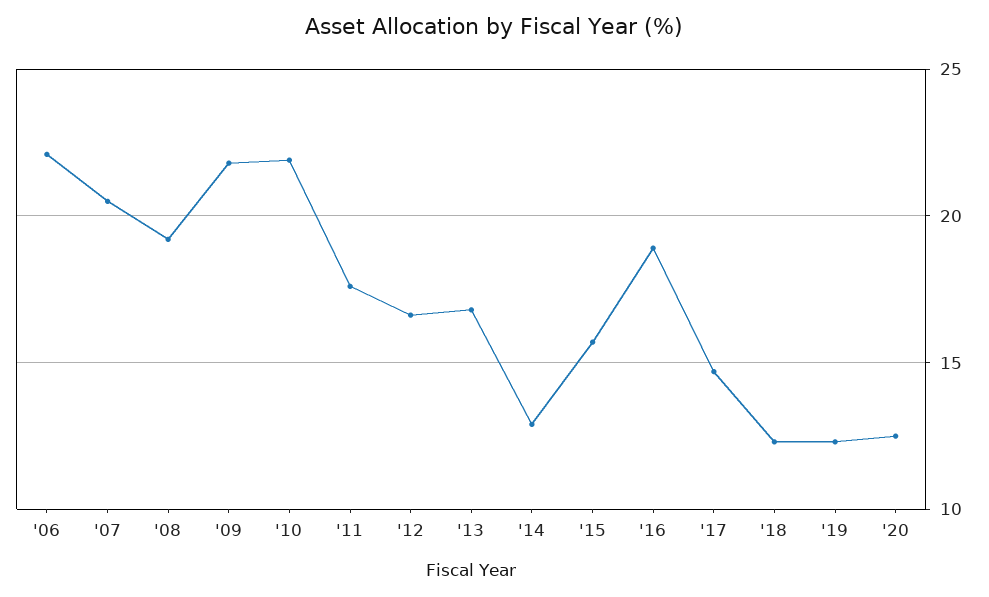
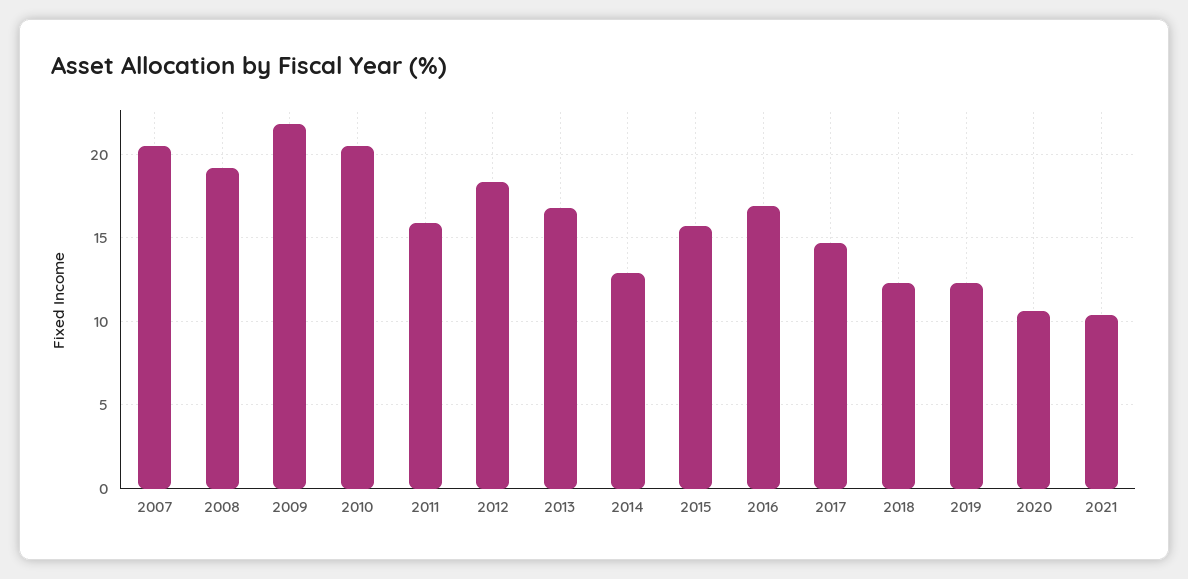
'06: 22 -> none
'10: 22 -> 20.5
'11: 17.5 -> 16
'12: 16.5 -> 18.5
'16: 19 -> 17
'20: 12.5 -> 10.5
2021: none -> 10.5

